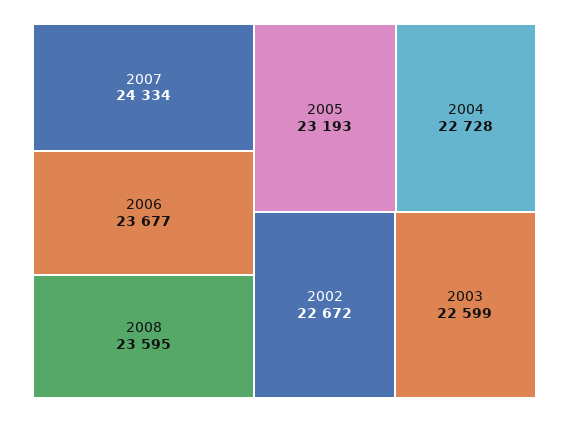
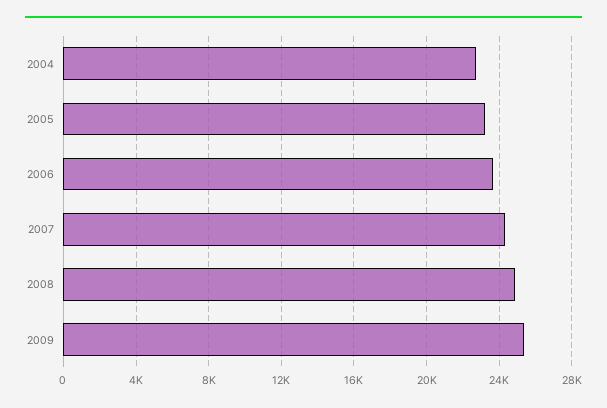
2008: 23595 -> 25000
2002: 22672 -> none
2003: 22599 -> none
2009: none -> 25500

